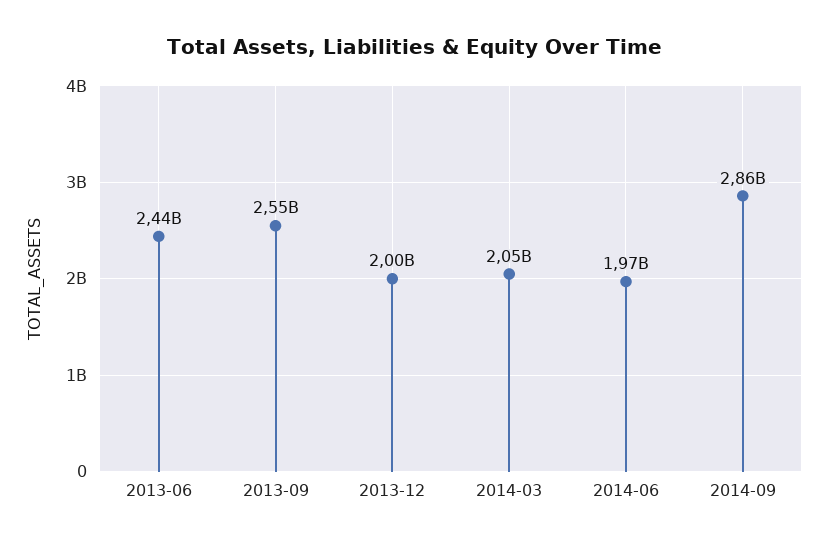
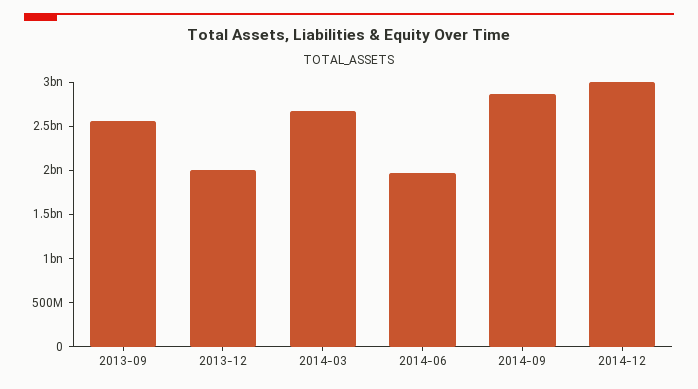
2013-06: 2440000000 -> none
2014-03: 2050000000 -> 2700000000
2014-12: none -> 3000000000

